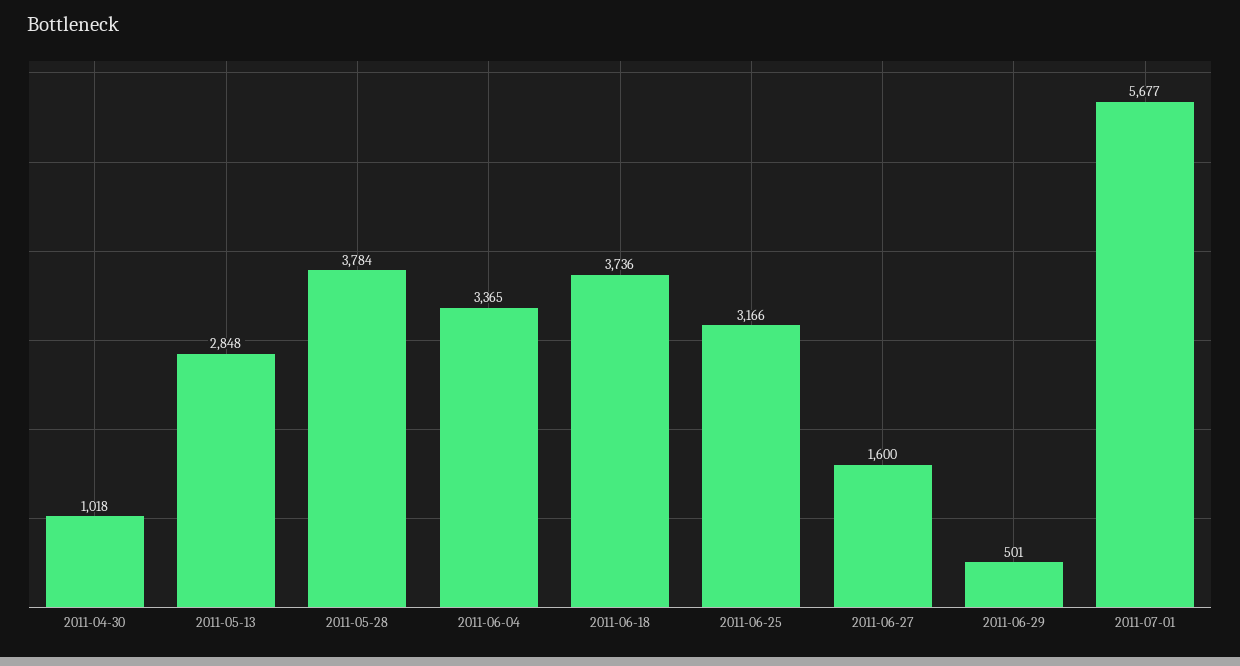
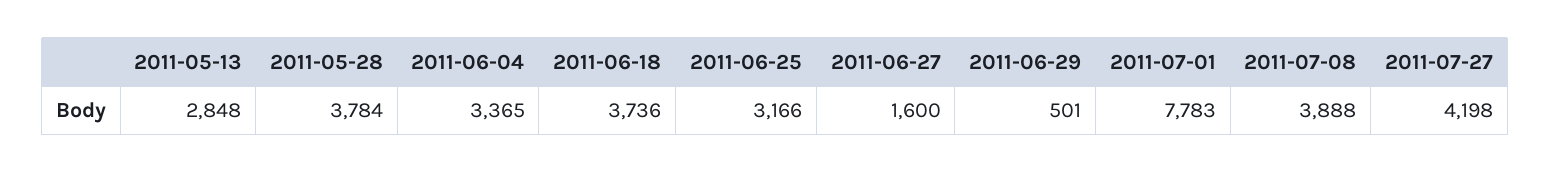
2011-04-30: 1018 -> none
2011-07-01: 5677 -> 7783
2011-07-08: none -> 3888
2011-07-27: none -> 4198

